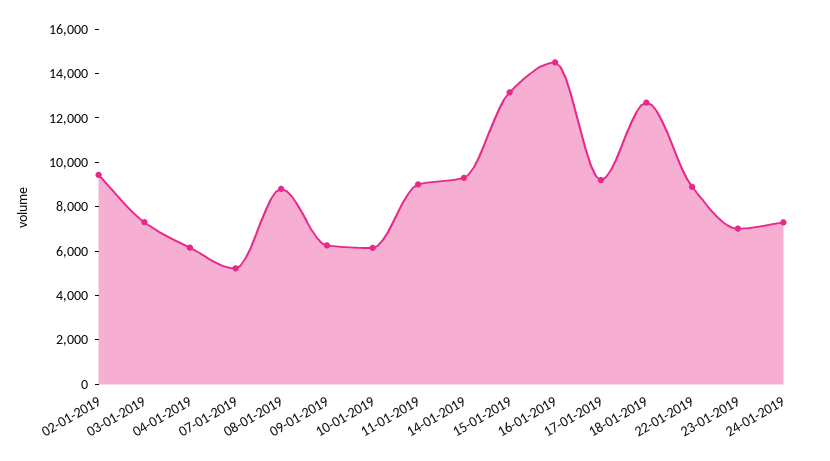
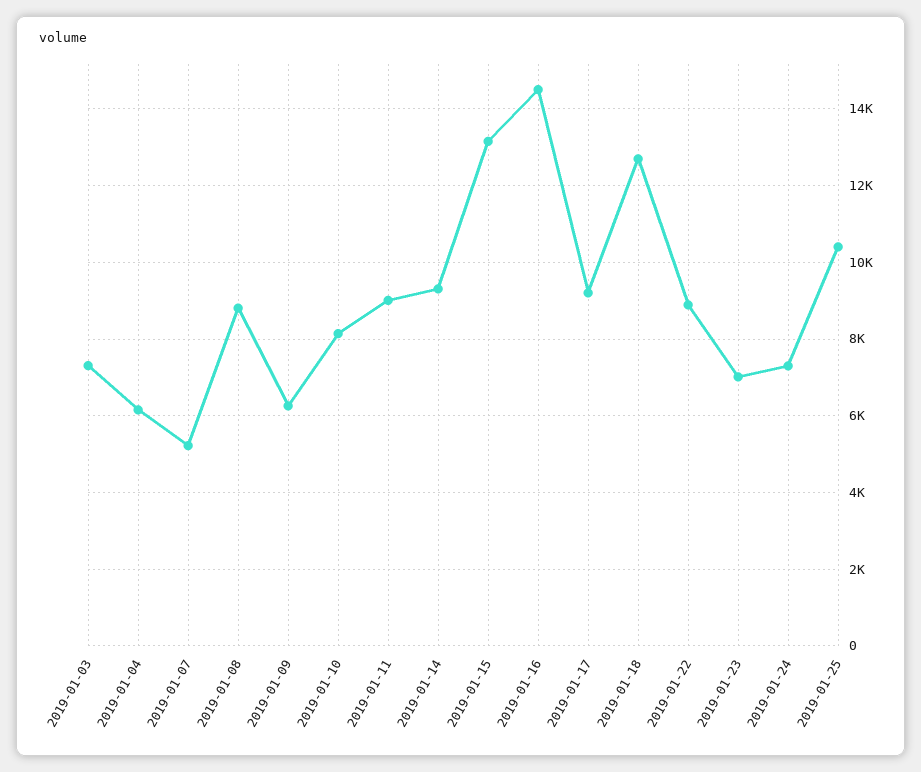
02-01-2019: 9500 -> none
10-01-2019: 6000 -> 8200
2019-01-25: none -> 10400

